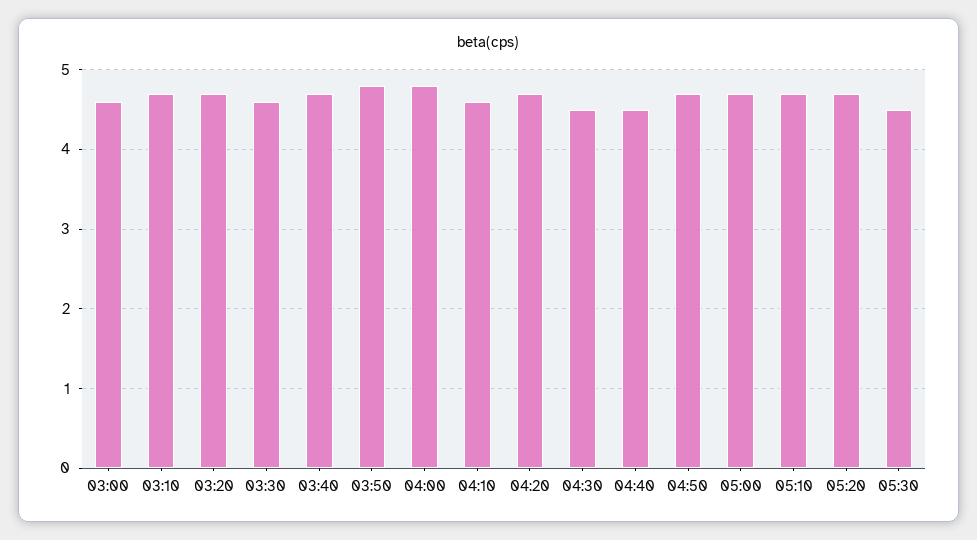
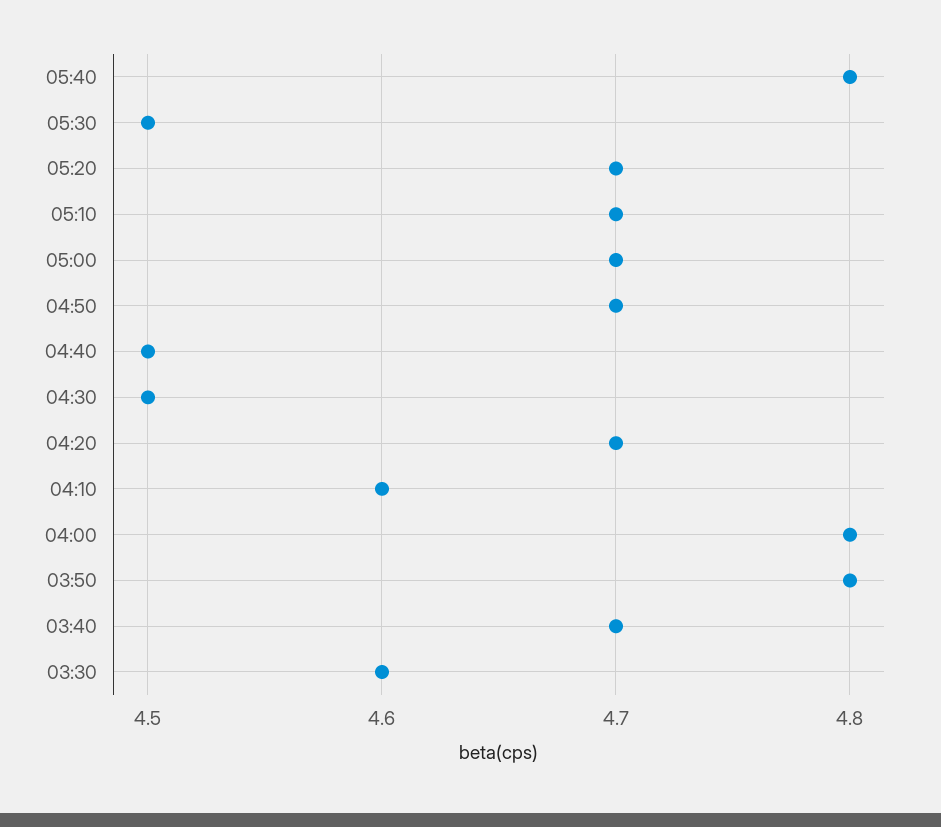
03:00: 4.6 -> none
03:10: 4.7 -> none
03:20: 4.7 -> none
05:40: none -> 4.8

